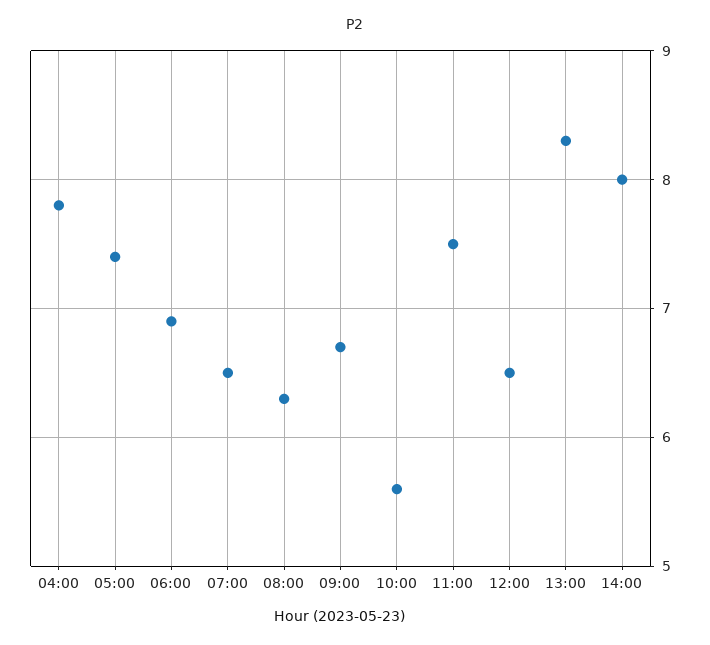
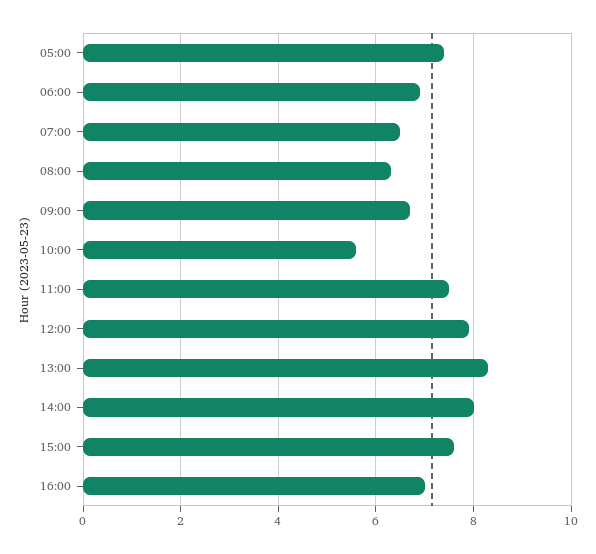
04:00: 7.8 -> none
12:00: 6.5 -> 8
15:00: none -> 7.5
16:00: none -> 7

